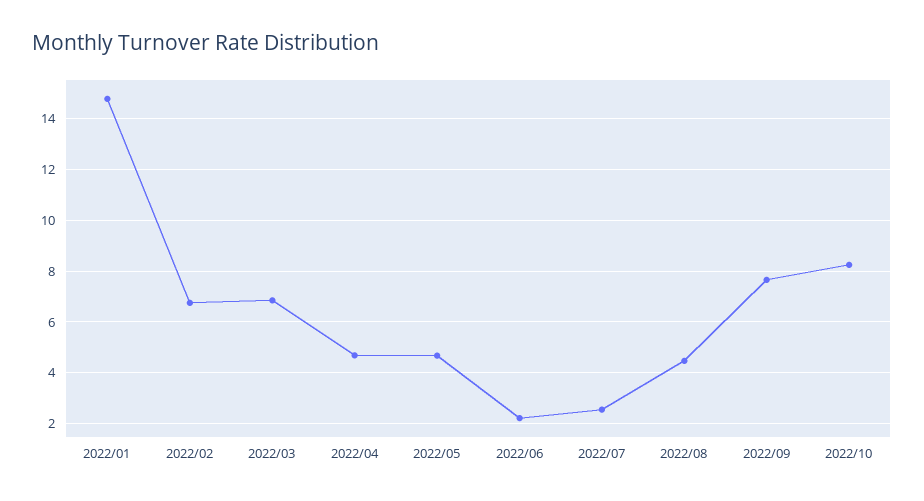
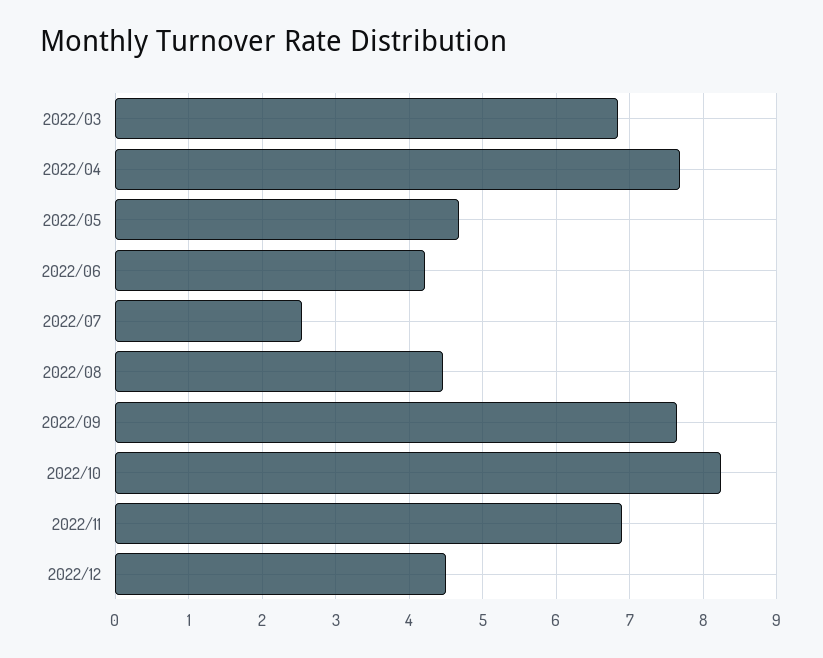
2022/01: 14.75 -> none
2022/02: 6.75 -> none
2022/04: 4.75 -> 7.7
2022/06: 2.25 -> 4.2
2022/11: none -> 6.9
2022/12: none -> 4.5

